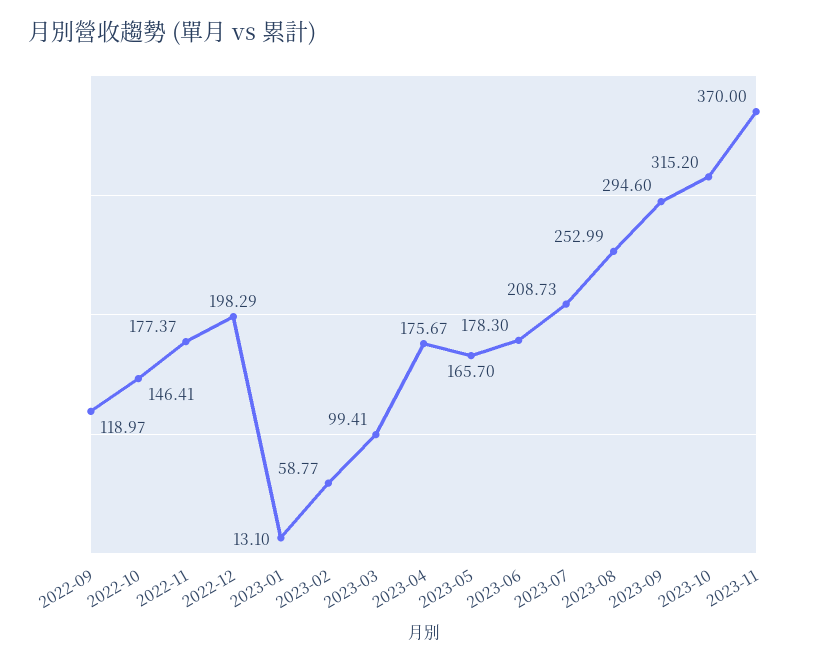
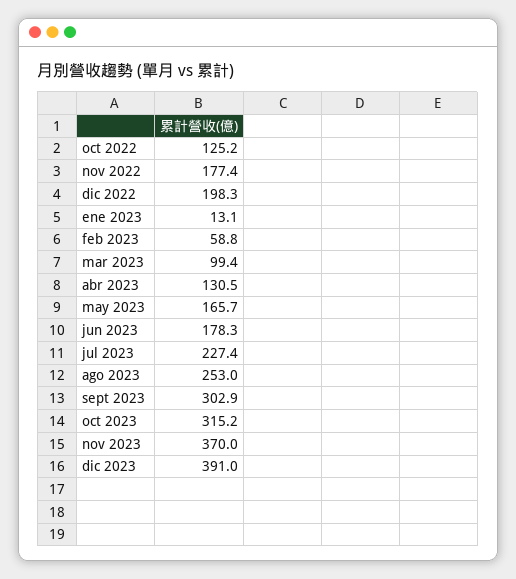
2022-09: 118.97 -> none
2022-10: 146.41 -> 125.2
2023-04: 175.67 -> 130.5
2023-07: 208.73 -> 227.4
2023-09: 294.6 -> 302.9
dic 2023: none -> 391

